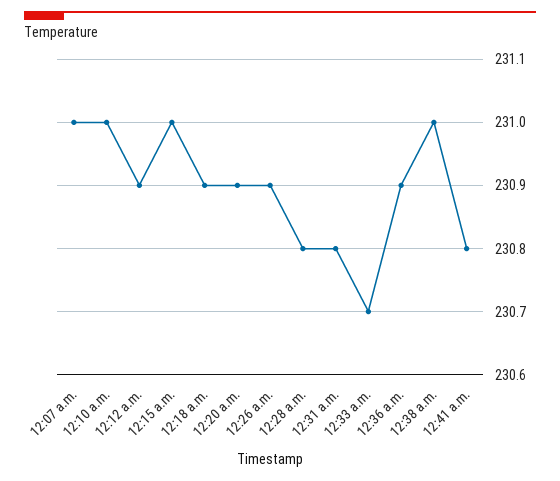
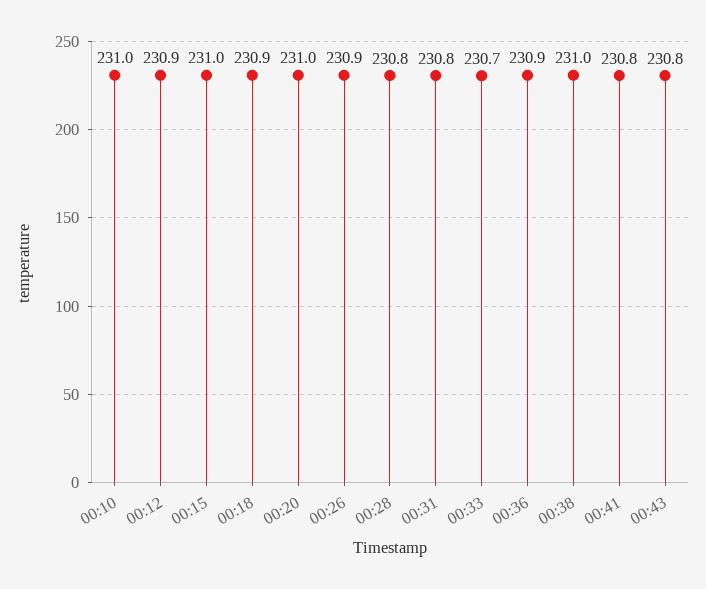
12:07 a.m.: 231 -> none
12:20 a.m.: 230.9 -> 231
00:43: none -> 230.8

